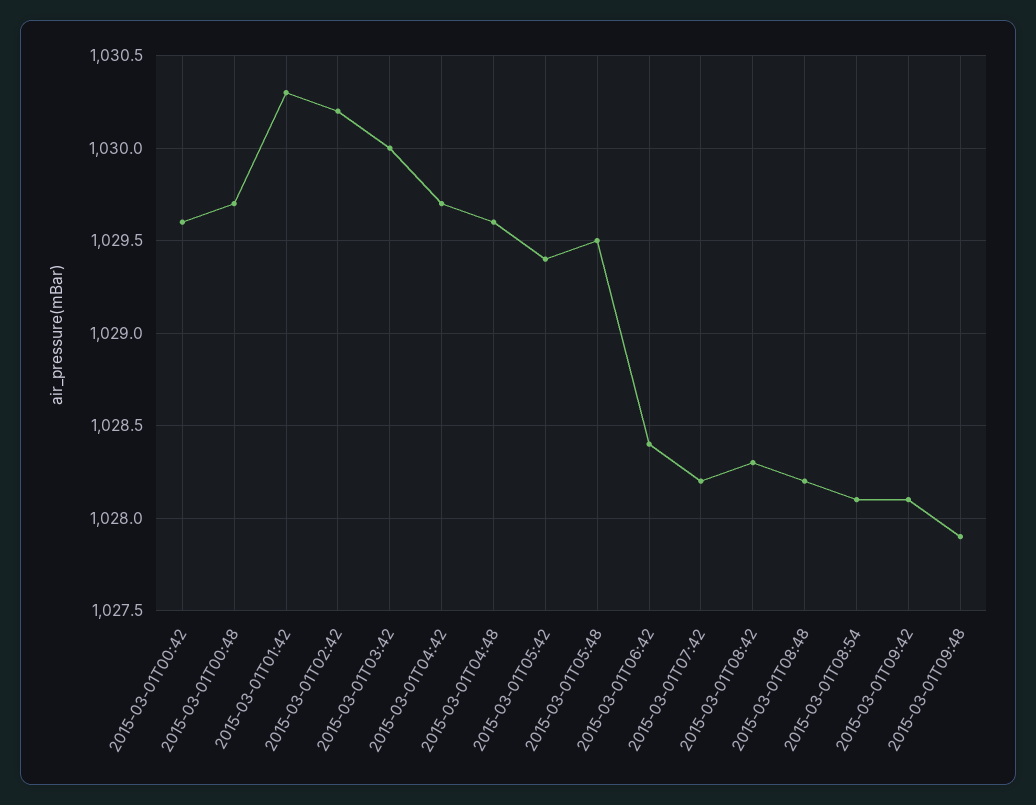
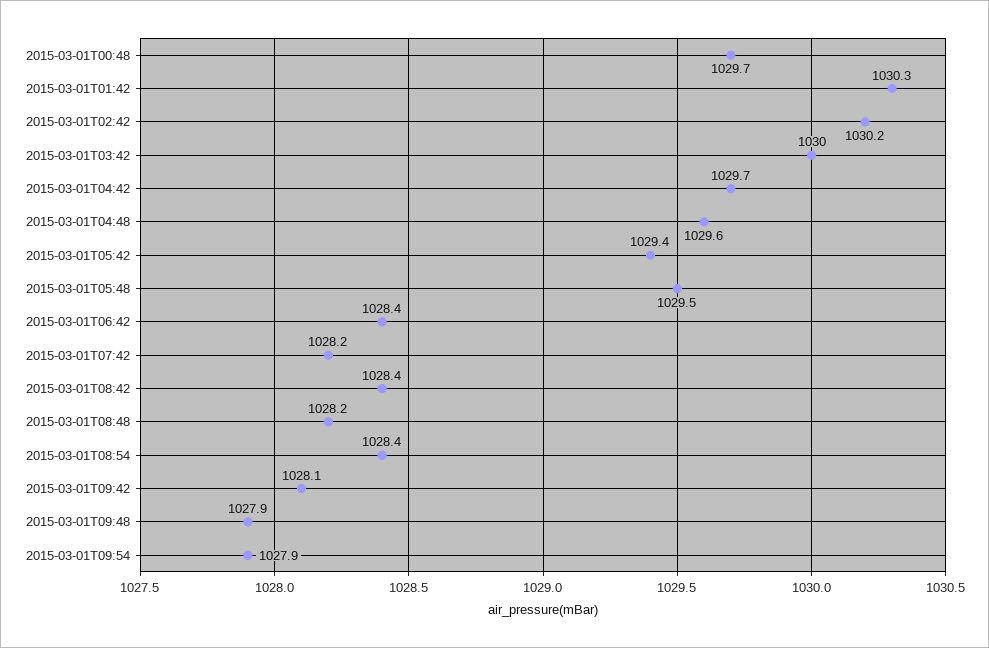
2015-03-01T00:42: 1029.6 -> none
2015-03-01T08:42: 1028.3 -> 1028.4
2015-03-01T08:54: 1028.1 -> 1028.4
2015-03-01T09:54: none -> 1027.9

